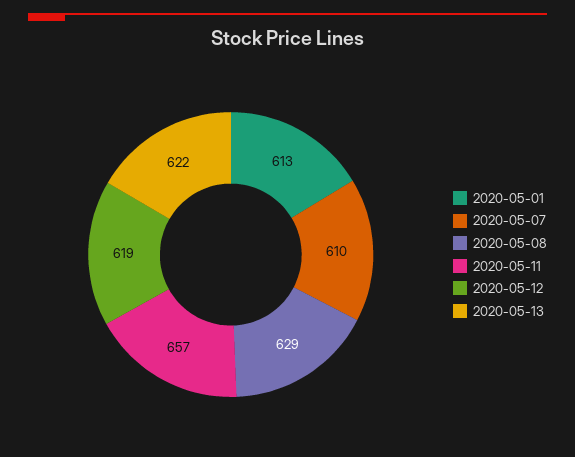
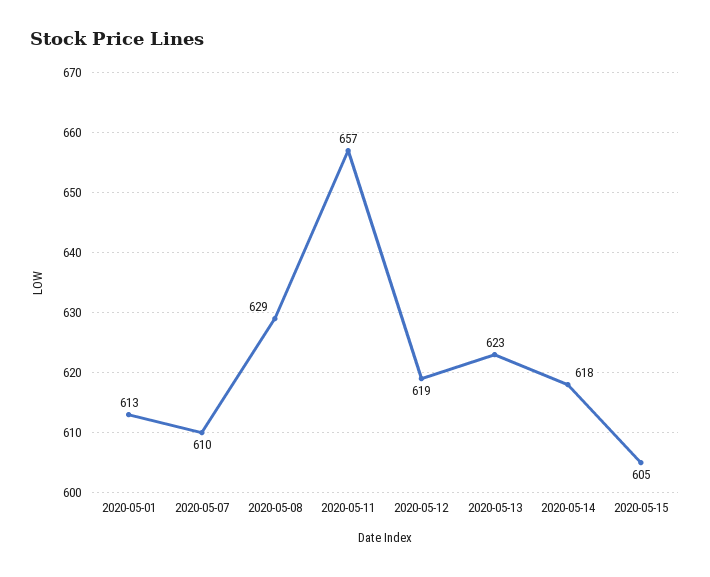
2020-05-13: 622 -> 623
2020-05-14: none -> 618
2020-05-15: none -> 605

